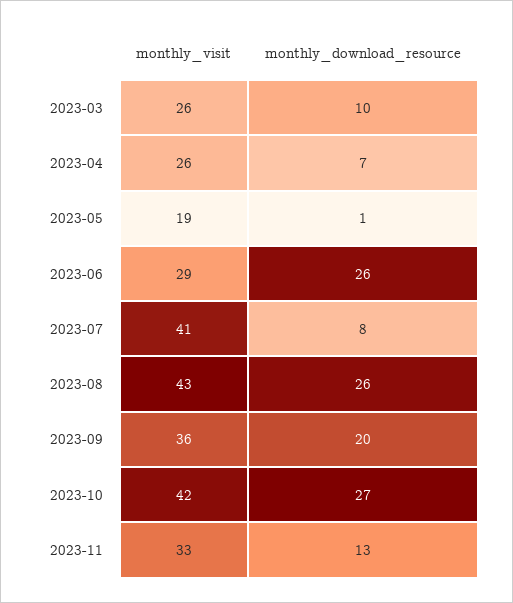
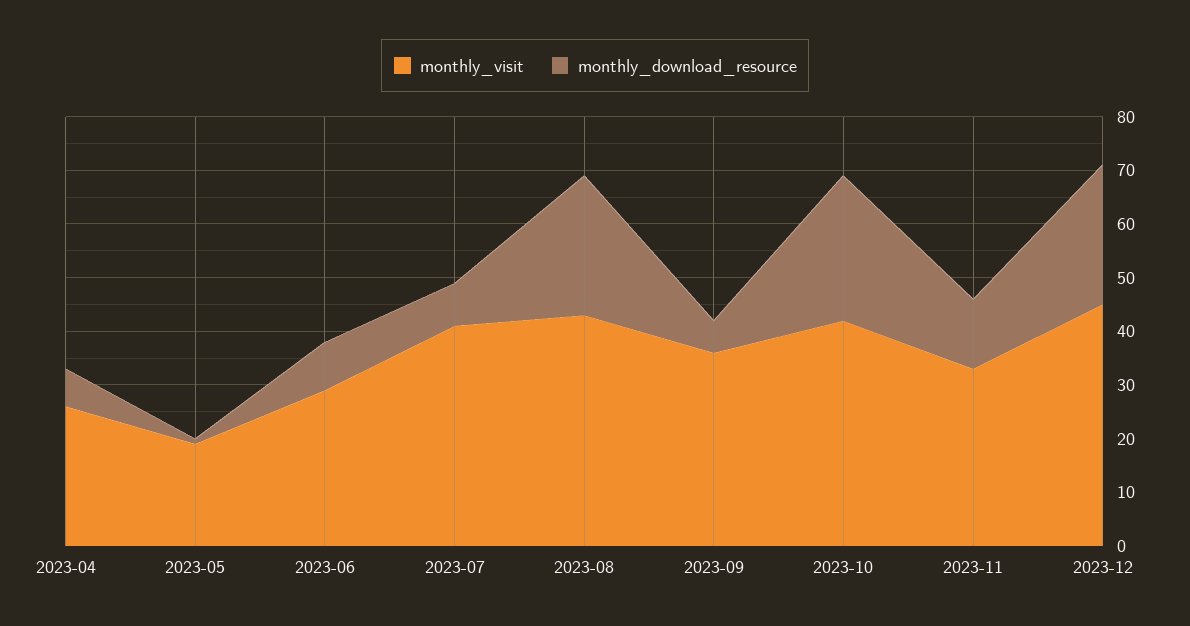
monthly_visit, 2023-03: 26 -> none
monthly_download_resource, 2023-03: 10 -> none
monthly_download_resource, 2023-06: 26 -> 10
monthly_download_resource, 2023-09: 20 -> 5
monthly_visit, 2023-12: none -> 45
monthly_download_resource, 2023-12: none -> 25

